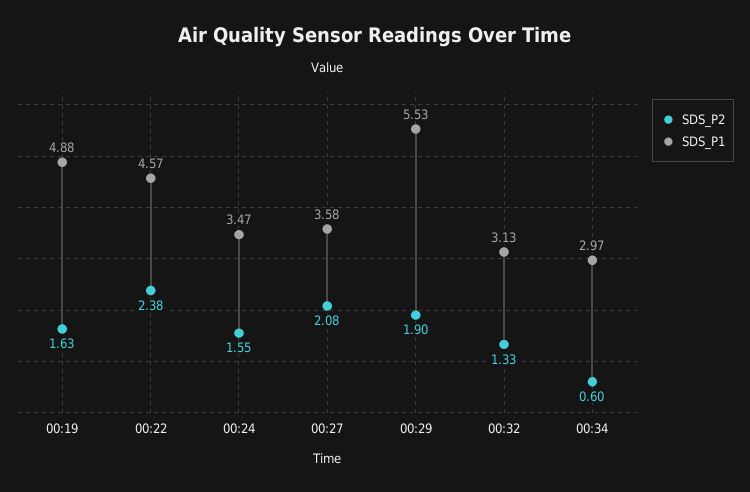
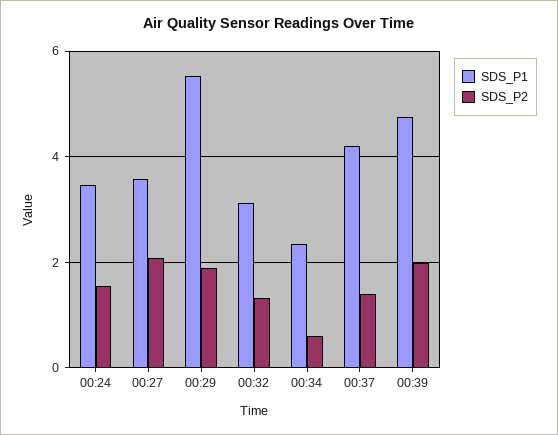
SDS_P2, 00:19: 1.63 -> none
SDS_P1, 00:19: 4.88 -> none
SDS_P2, 00:22: 2.38 -> none
SDS_P1, 00:22: 4.57 -> none
SDS_P1, 00:34: 2.97 -> 2.4
SDS_P1, 00:37: none -> 4.2
SDS_P2, 00:37: none -> 1.4
SDS_P1, 00:39: none -> 4.8
SDS_P2, 00:39: none -> 2

